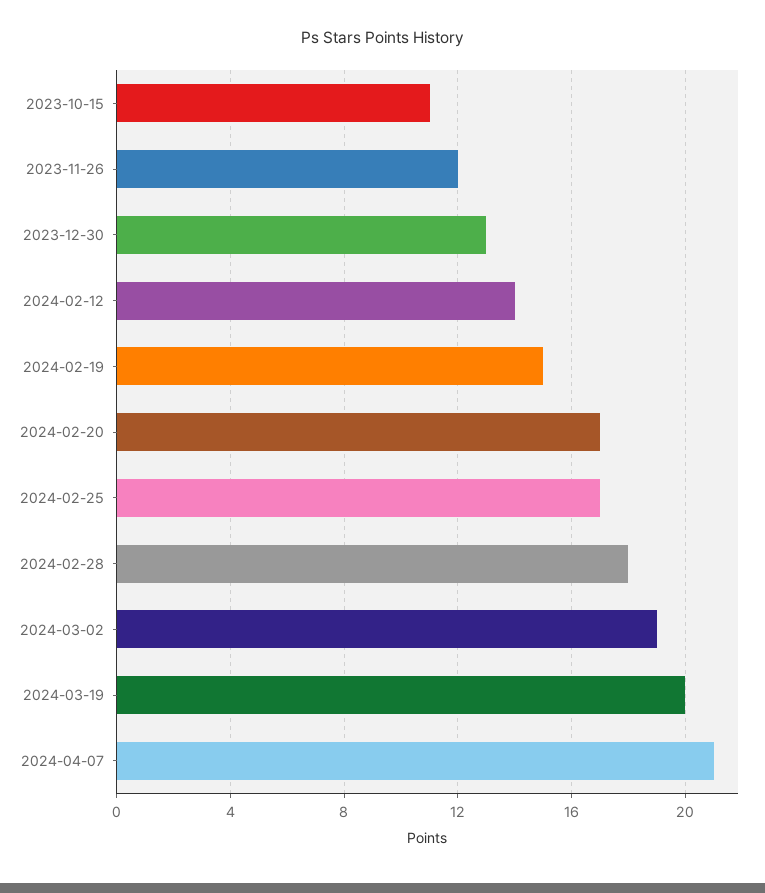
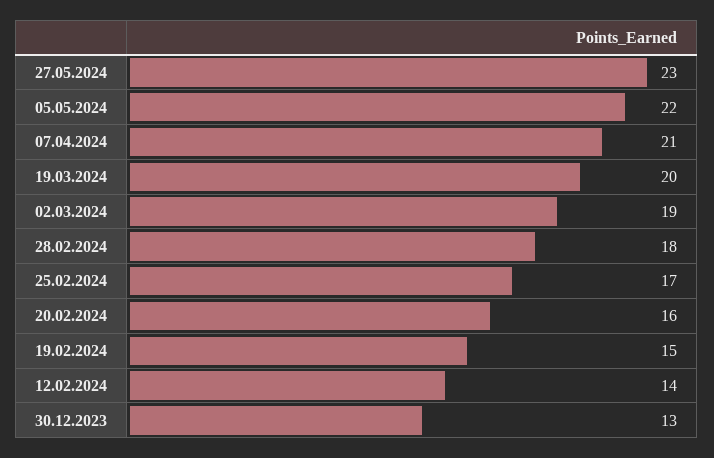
2023-10-15: 11 -> none
2023-11-26: 12 -> none
2024-02-20: 17 -> 16
27.05.2024: none -> 23
05.05.2024: none -> 22

